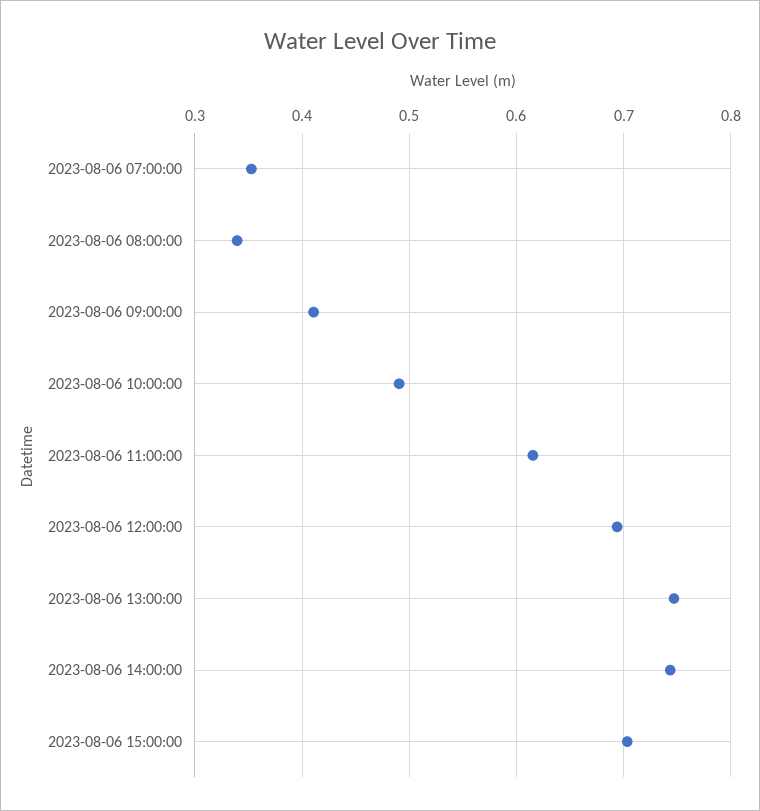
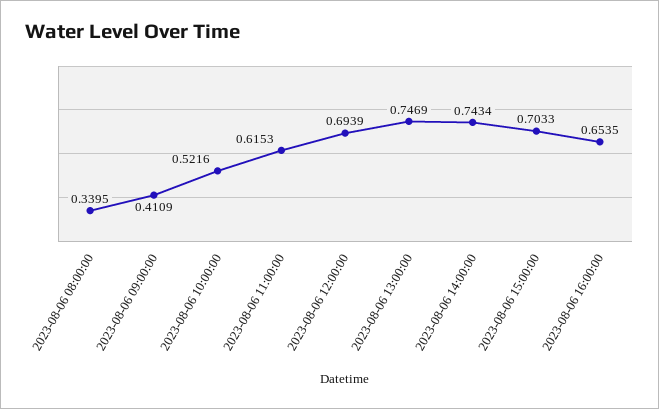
2023-08-06 07:00:00: 0.35 -> none
2023-08-06 10:00:00: 0.49 -> 0.5216
2023-08-06 16:00:00: none -> 0.6535

